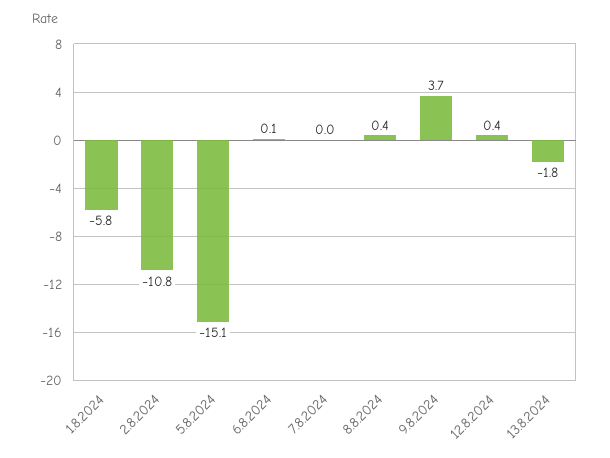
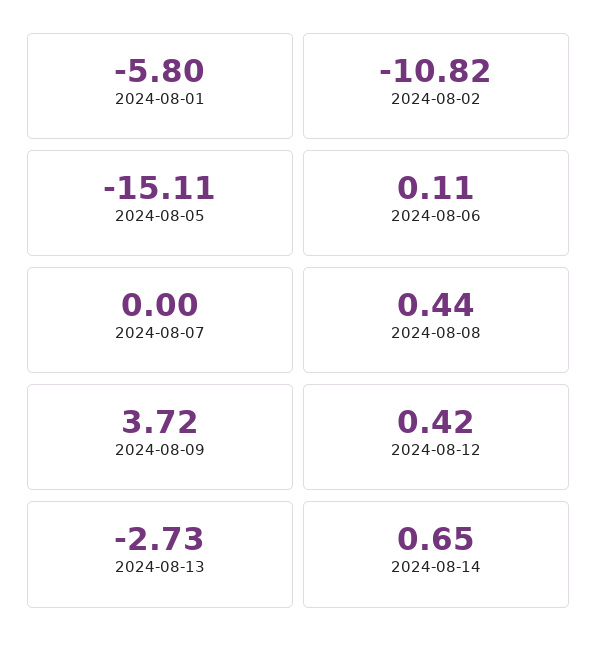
13.8.2024: -1.8 -> -2.73
2024-08-14: none -> 0.65

